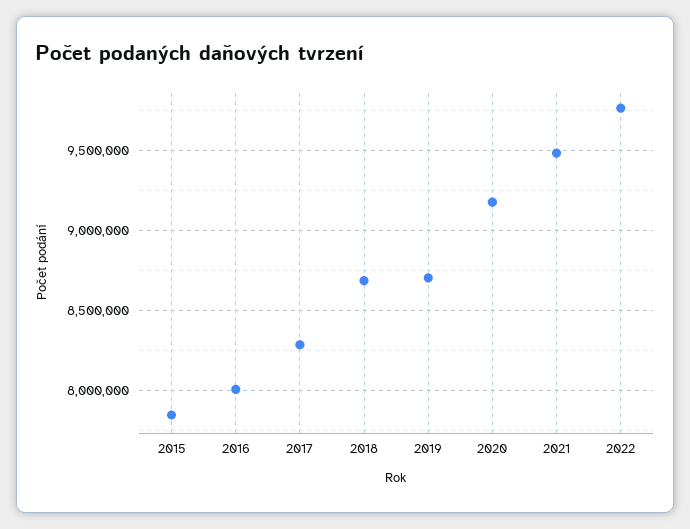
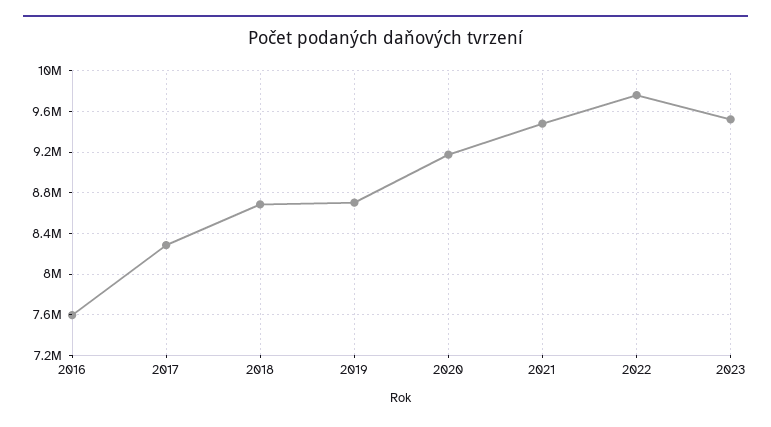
2015: 7850000 -> none
2016: 8000000 -> 7600000
2023: none -> 9500000

